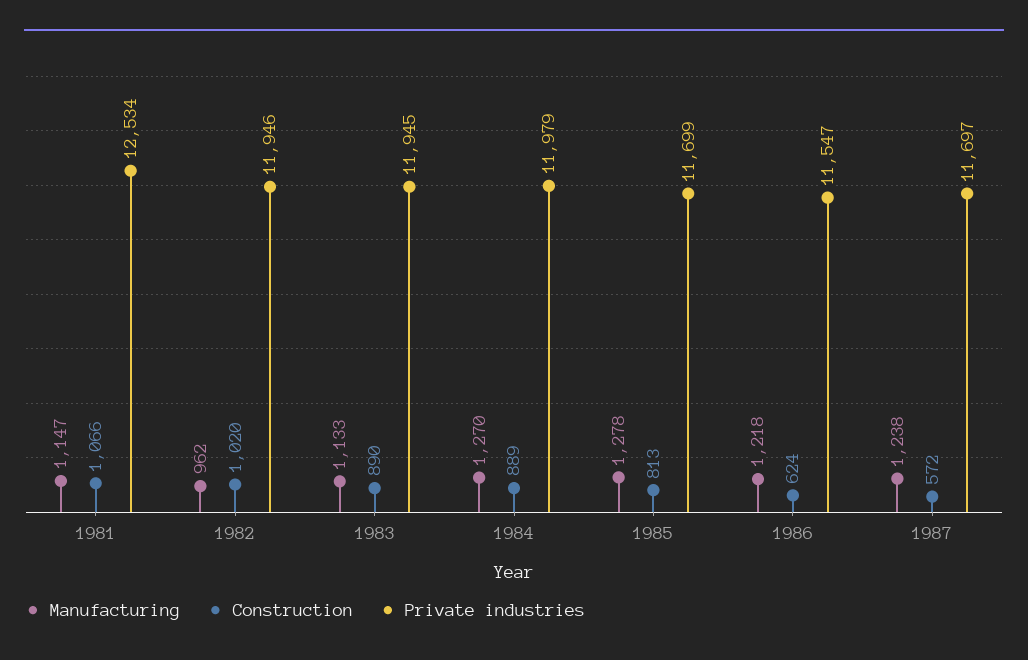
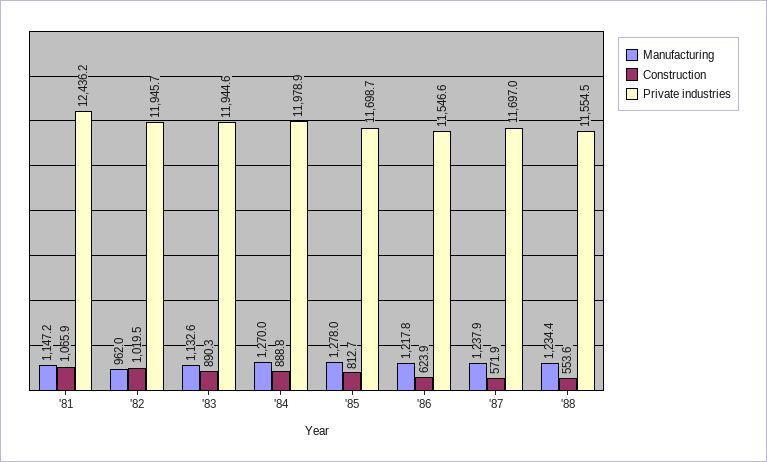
Private industries, 1981: 12534 -> 12436.2
Manufacturing, '88: none -> 1234.4
Construction, '88: none -> 553.6
Private industries, '88: none -> 11554.5

